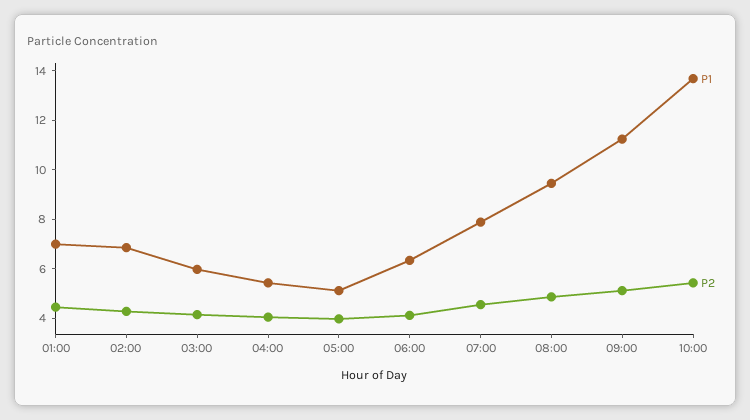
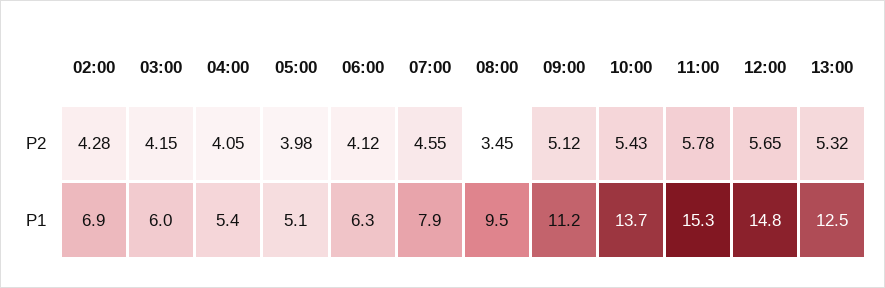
P1, 01:00: 7 -> none
P2, 01:00: 4.5 -> none
P2, 08:00: 5 -> 3.45
P2, 11:00: none -> 5.78
P2, 12:00: none -> 5.65
P2, 13:00: none -> 5.32
P1, 11:00: none -> 15.3
P1, 12:00: none -> 14.8
P1, 13:00: none -> 12.5

